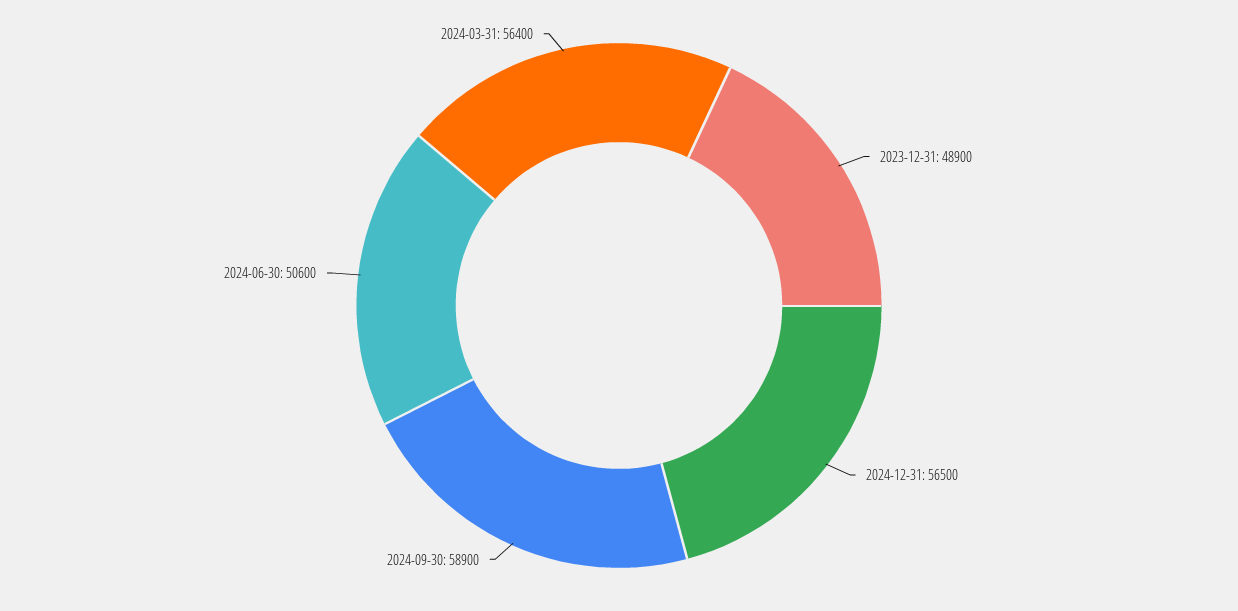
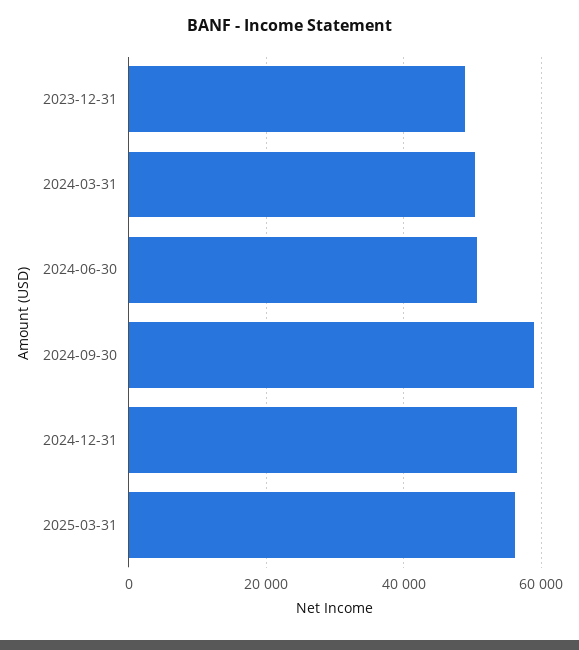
2024-03-31: 56400 -> 50000
2025-03-31: none -> 56000

